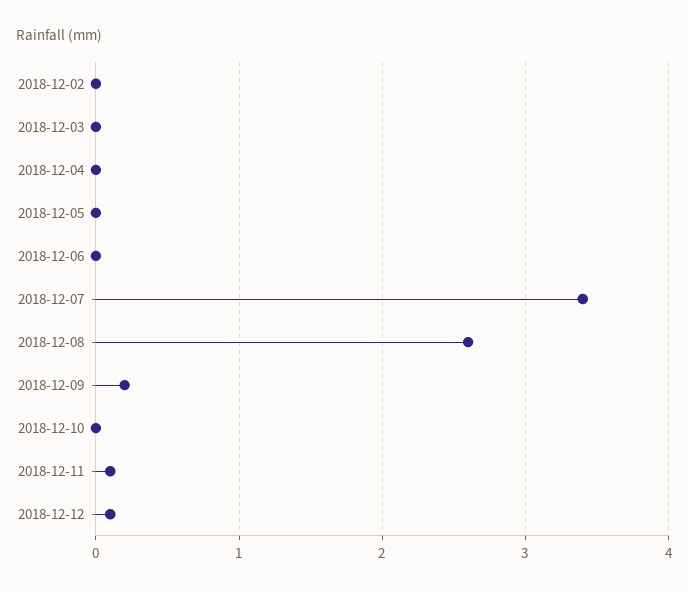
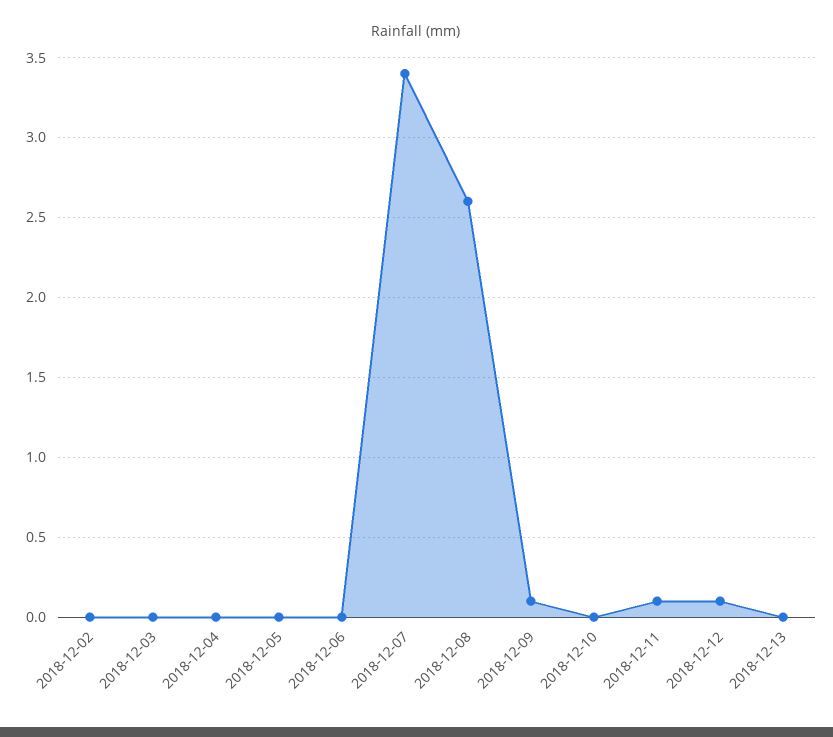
2018-12-09: 0.2 -> 0.1
2018-12-13: none -> 0

